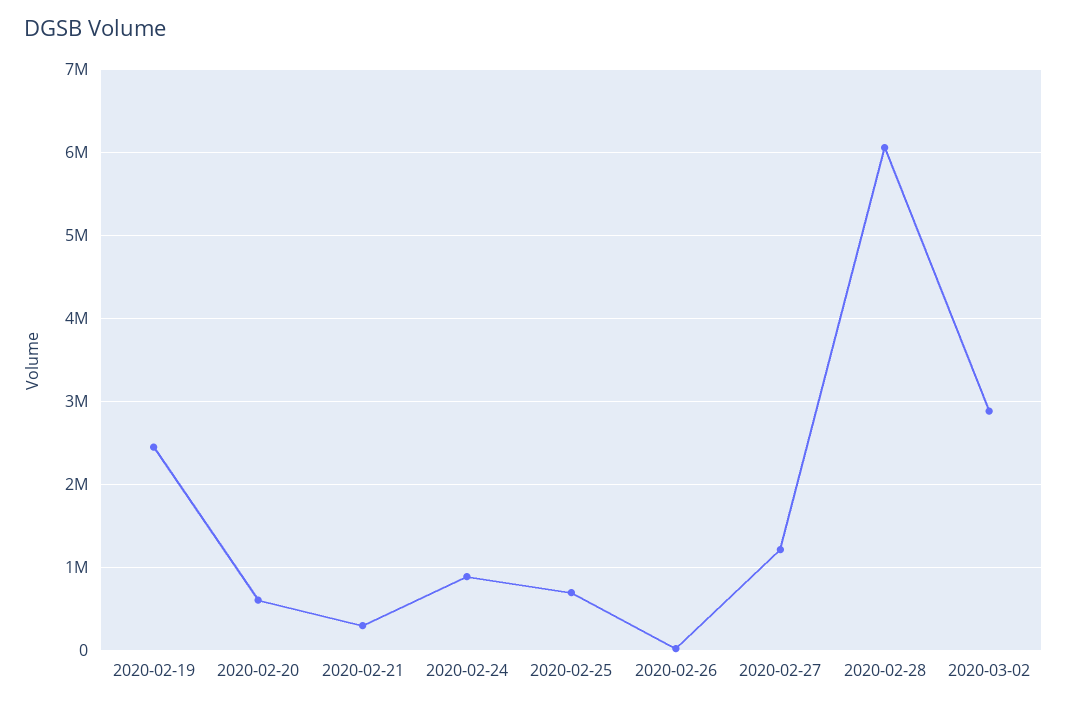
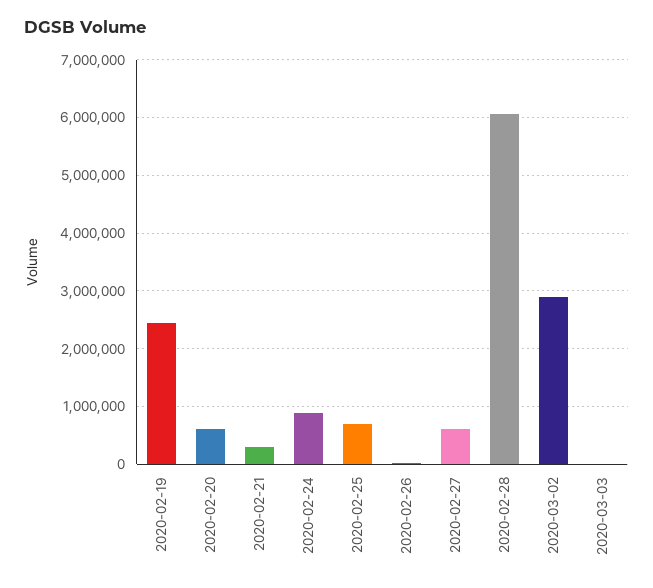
2020-02-27: 1200000 -> 600000
2020-03-03: none -> 0

